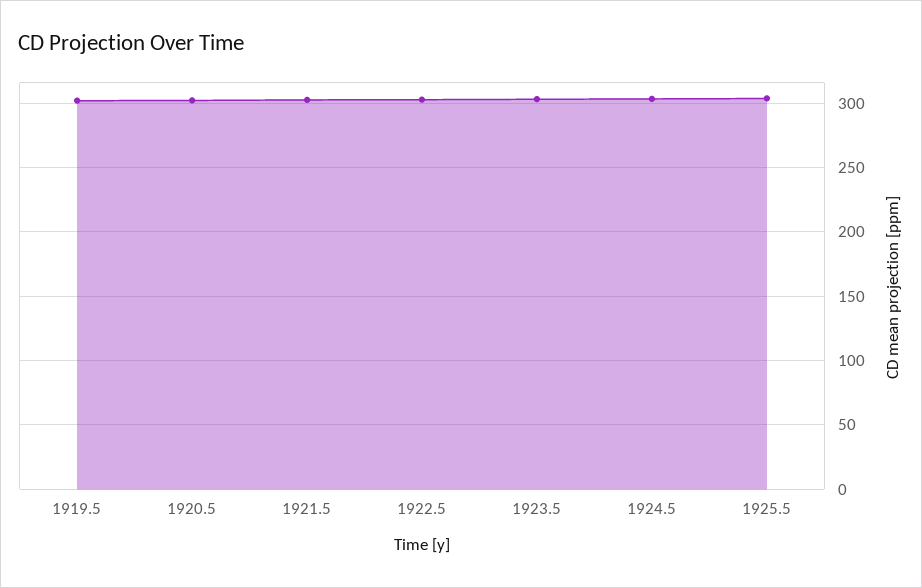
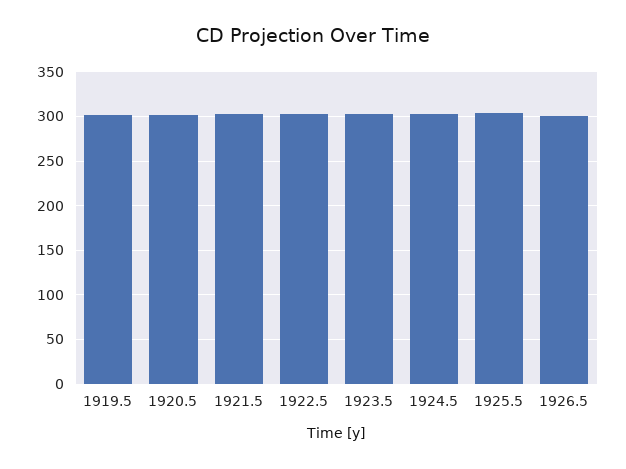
1926.5: none -> 300

